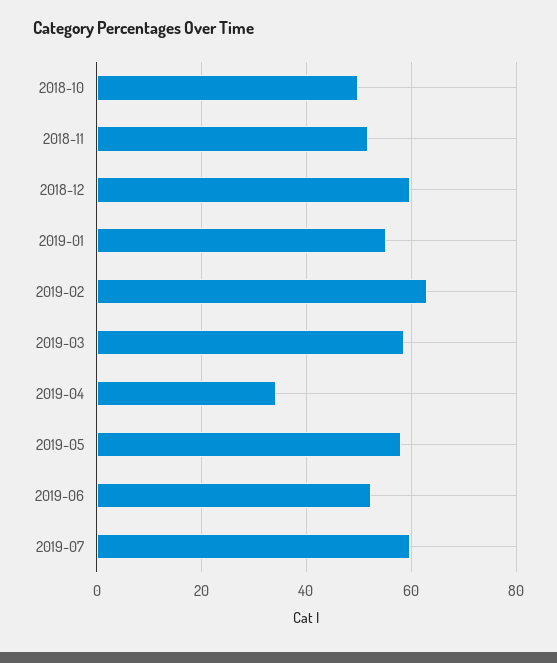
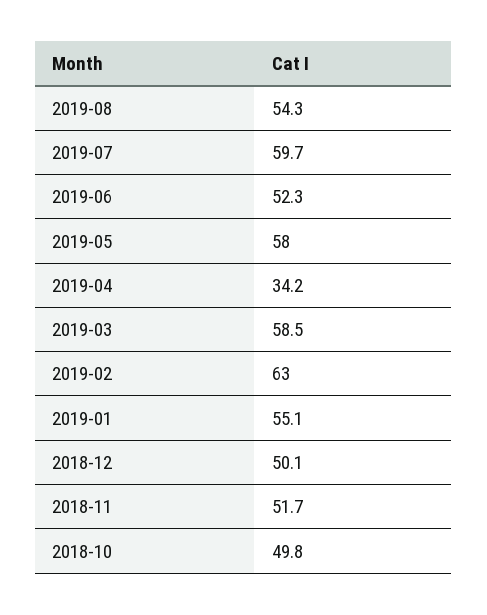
2018-12: 60 -> 50.1
2019-08: none -> 54.3

